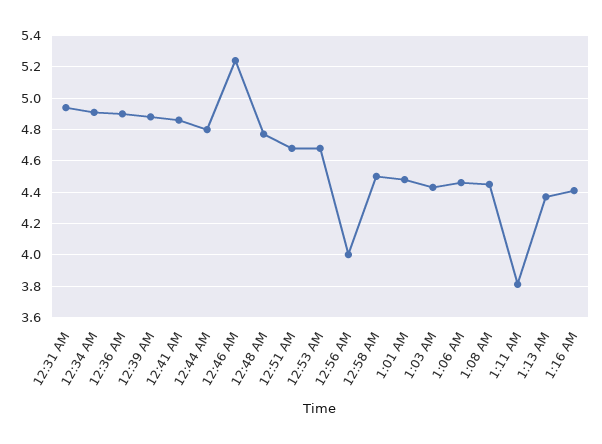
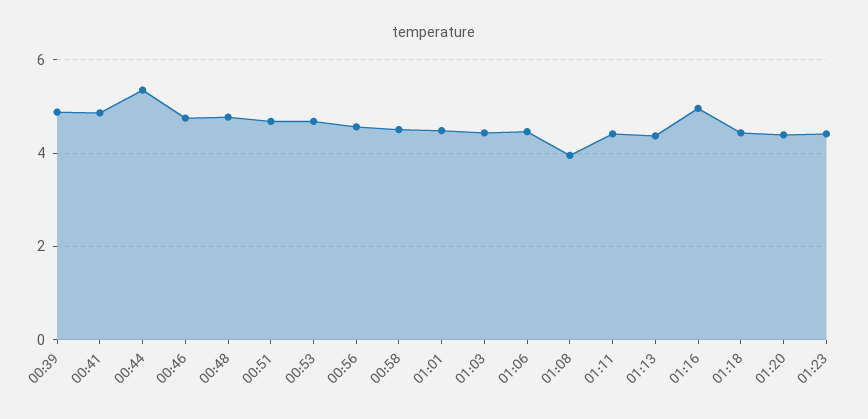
12:31 AM: 4.95 -> none
12:34 AM: 4.9 -> none
12:36 AM: 4.9 -> none
12:44 AM: 4.8 -> 5.4
12:46 AM: 5.25 -> 4.8
12:56 AM: 4 -> 4.6
1:08 AM: 4.45 -> 4
1:11 AM: 3.8 -> 4.4
1:16 AM: 4.4 -> 5
01:18: none -> 4.4
01:20: none -> 4.4
01:23: none -> 4.4

